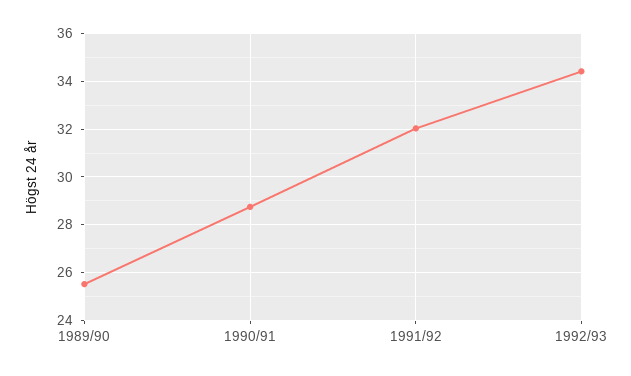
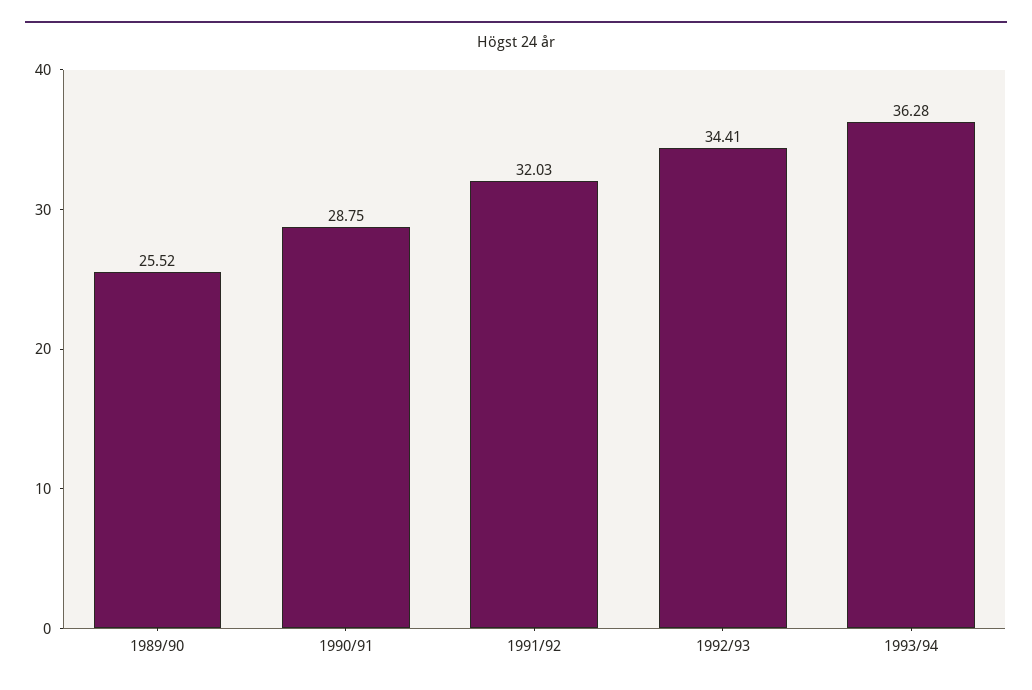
1993/94: none -> 36.28

